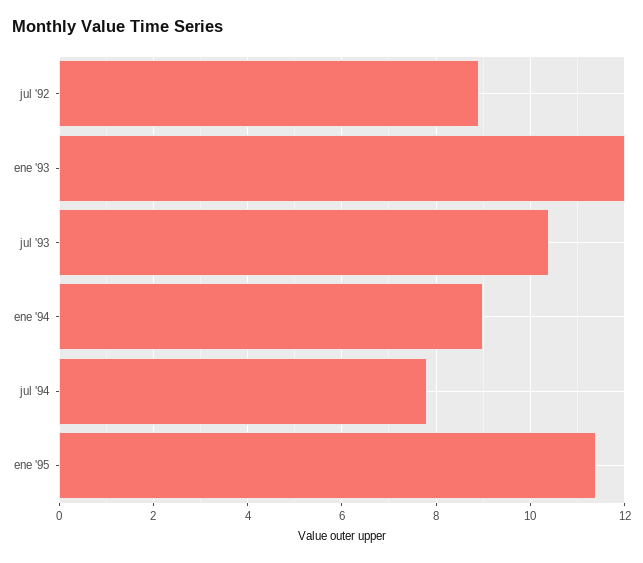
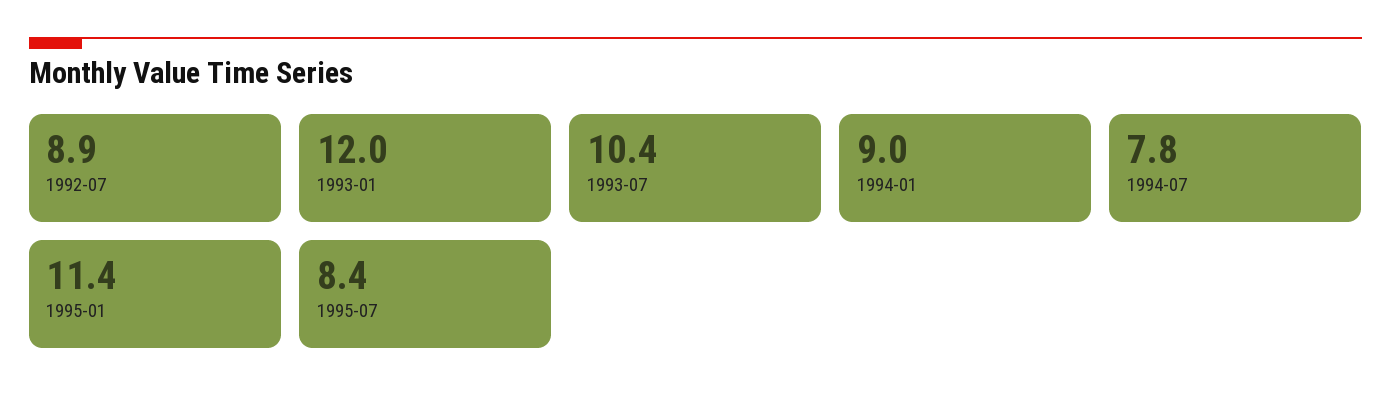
1995-07: none -> 8.4

